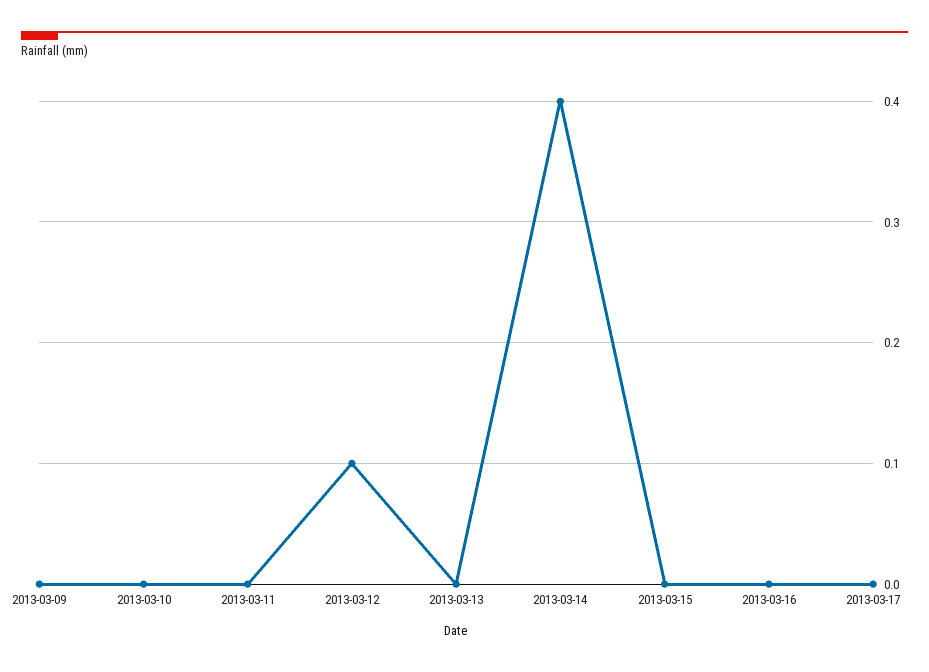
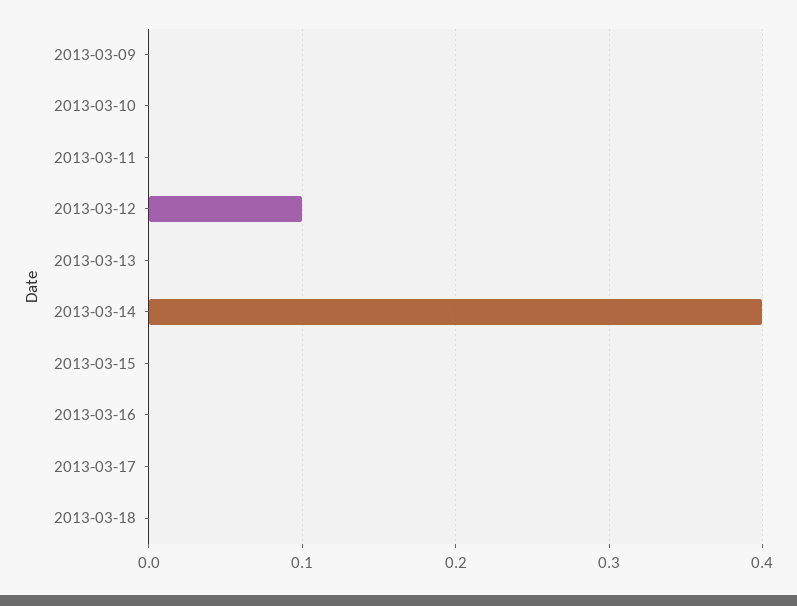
2013-03-18: none -> 0

